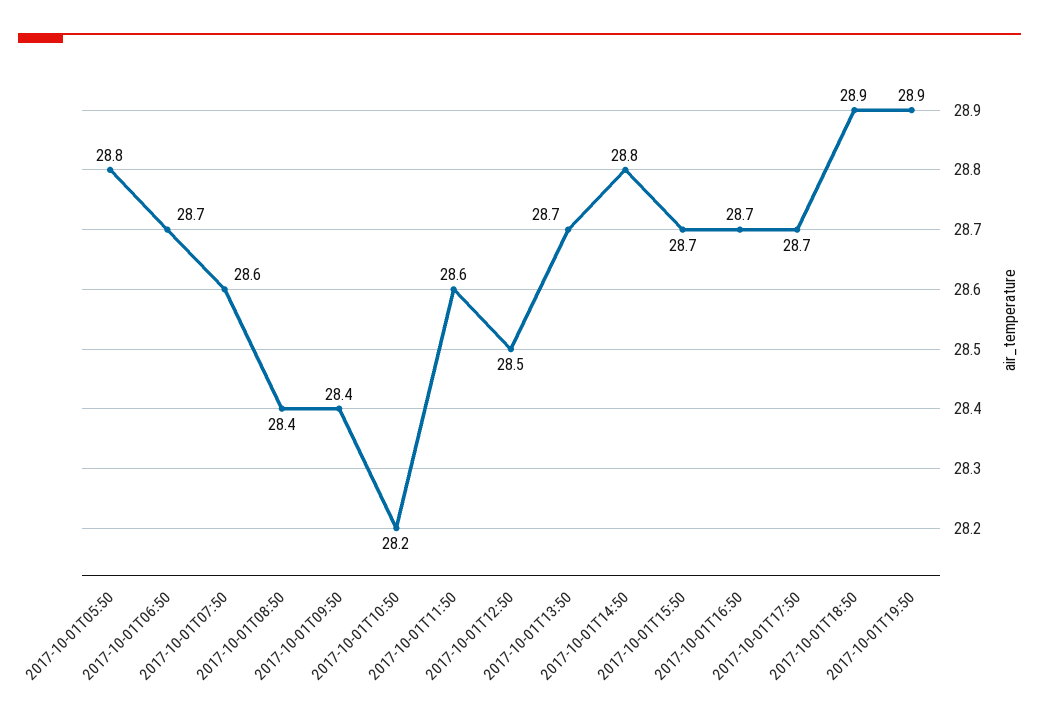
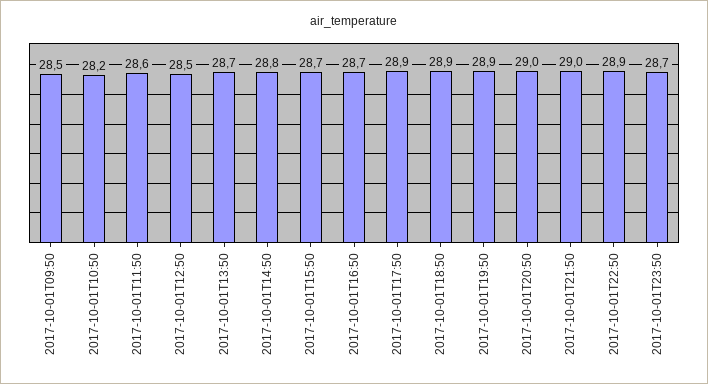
2017-10-01T05:50: 28.8 -> none
2017-10-01T06:50: 28.7 -> none
2017-10-01T07:50: 28.6 -> none
2017-10-01T08:50: 28.4 -> none
2017-10-01T09:50: 28.4 -> 28.5
2017-10-01T17:50: 28.7 -> 28.9
2017-10-01T20:50: none -> 29
2017-10-01T21:50: none -> 29
2017-10-01T22:50: none -> 28.9
2017-10-01T23:50: none -> 28.7

